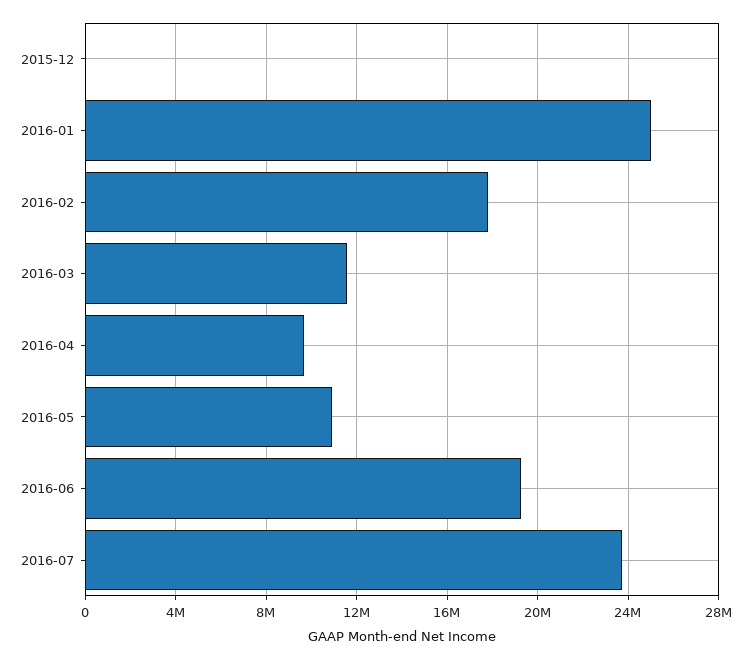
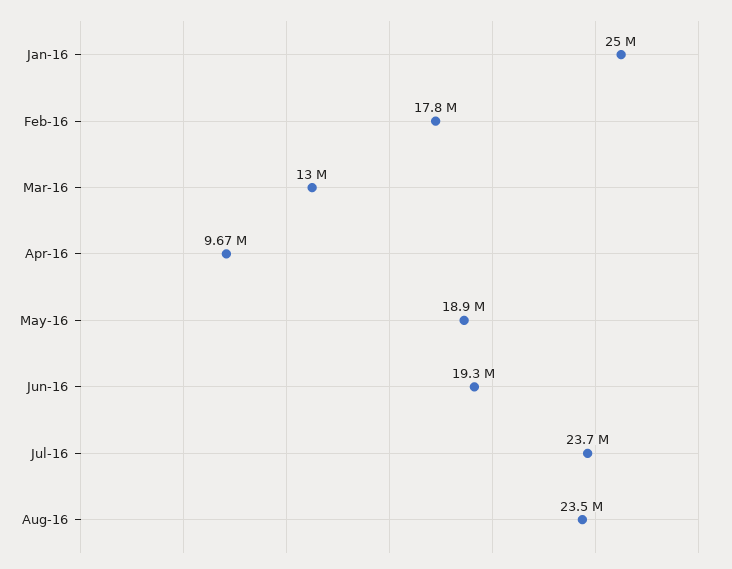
2015-12: 0 -> none
2016-03: 11500000 -> 13000000
2016-05: 11000000 -> 18900000
Aug-16: none -> 23500000

